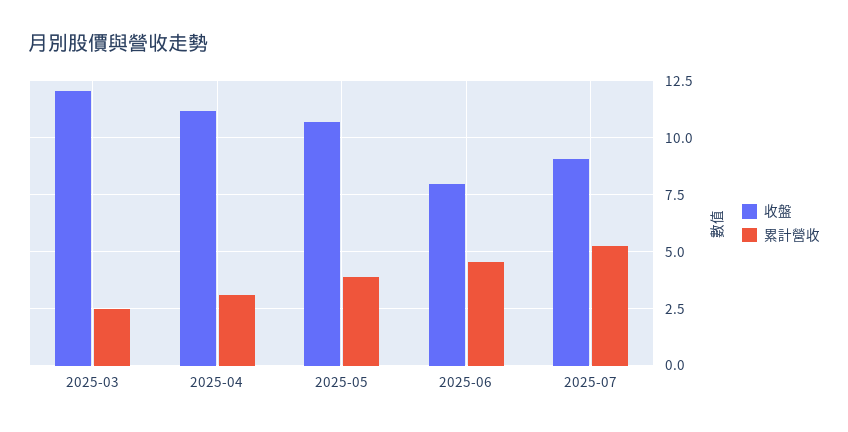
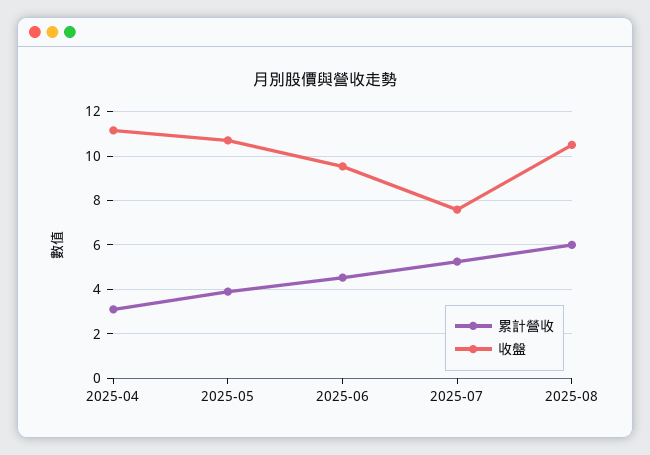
收盤, 2025-03: 12 -> none
累計營收, 2025-03: 2.5 -> none
收盤, 2025-06: 8 -> 9.5
收盤, 2025-07: 9 -> 7.5
累計營收, 2025-08: none -> 6
收盤, 2025-08: none -> 10.5

